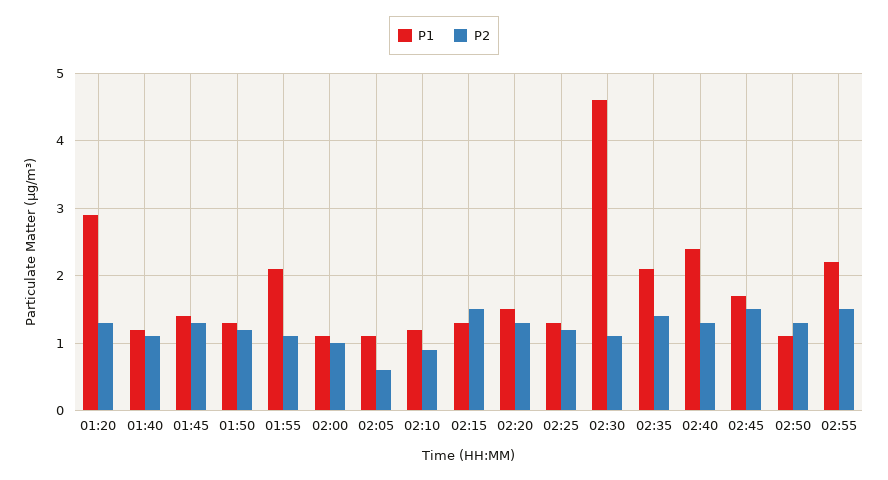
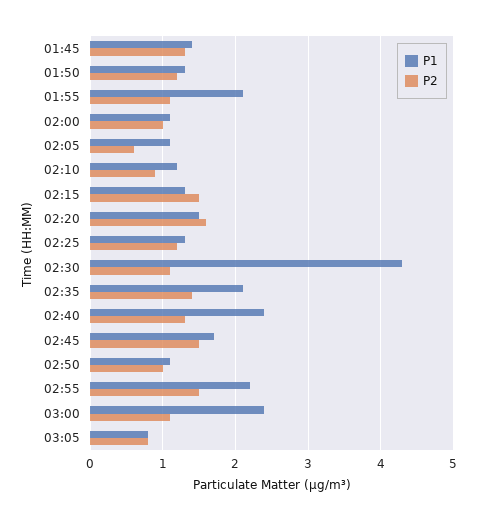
P1, 01:20: 2.9 -> none
P2, 01:20: 1.3 -> none
P1, 01:40: 1.2 -> none
P2, 01:40: 1.1 -> none
P2, 02:20: 1.3 -> 1.6
P1, 02:30: 4.6 -> 4.3
P2, 02:50: 1.3 -> 1
P1, 03:00: none -> 2.4
P2, 03:00: none -> 1.1
P1, 03:05: none -> 0.8
P2, 03:05: none -> 0.8

